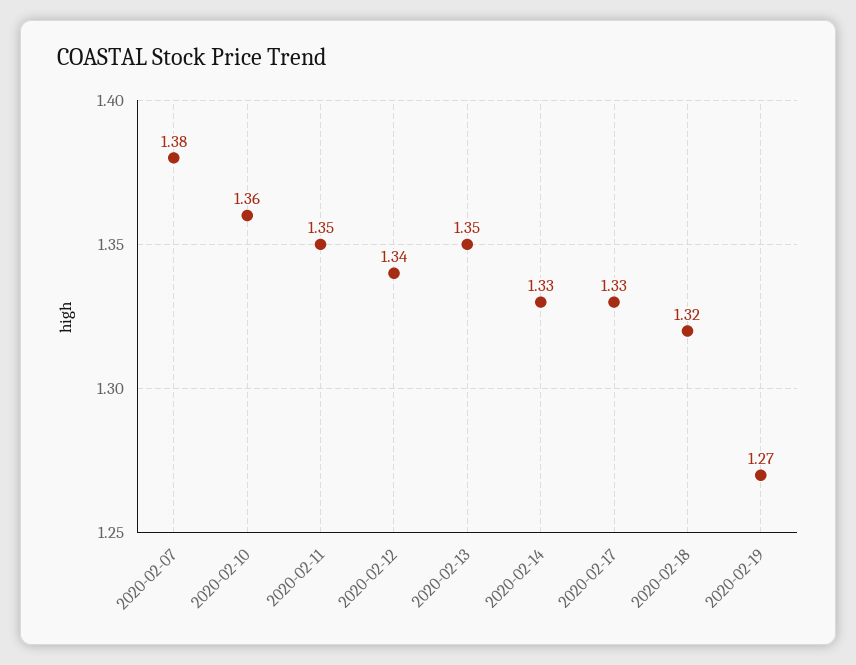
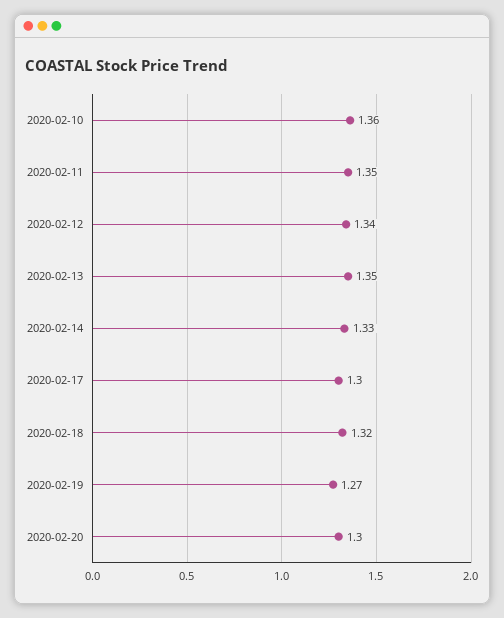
2020-02-07: 1.38 -> none
2020-02-17: 1.33 -> 1.3
2020-02-20: none -> 1.3

